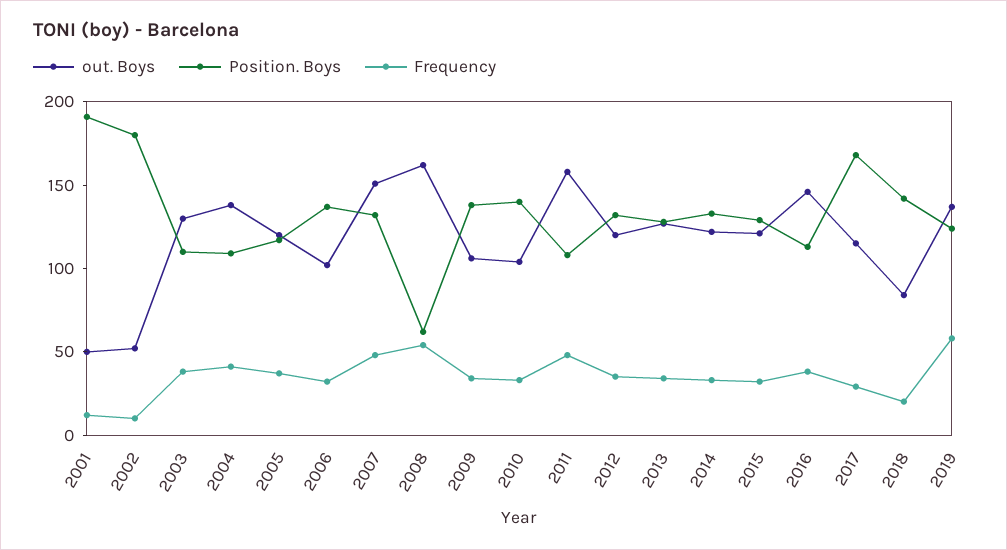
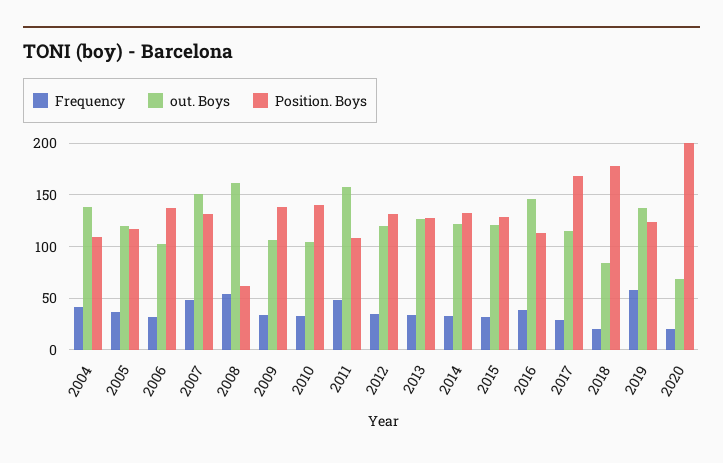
out. Boys, 2001: 50 -> none
Position. Boys, 2001: 190 -> none
Frequency, 2001: 10 -> none
out. Boys, 2002: 50 -> none
Position. Boys, 2002: 180 -> none
Frequency, 2002: 10 -> none
out. Boys, 2003: 130 -> none
Position. Boys, 2003: 110 -> none
Frequency, 2003: 40 -> none
Position. Boys, 2018: 140 -> 180
Frequency, 2020: none -> 20
out. Boys, 2020: none -> 70
Position. Boys, 2020: none -> 200

